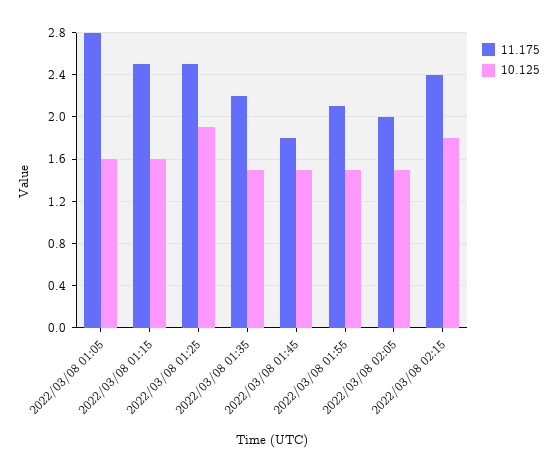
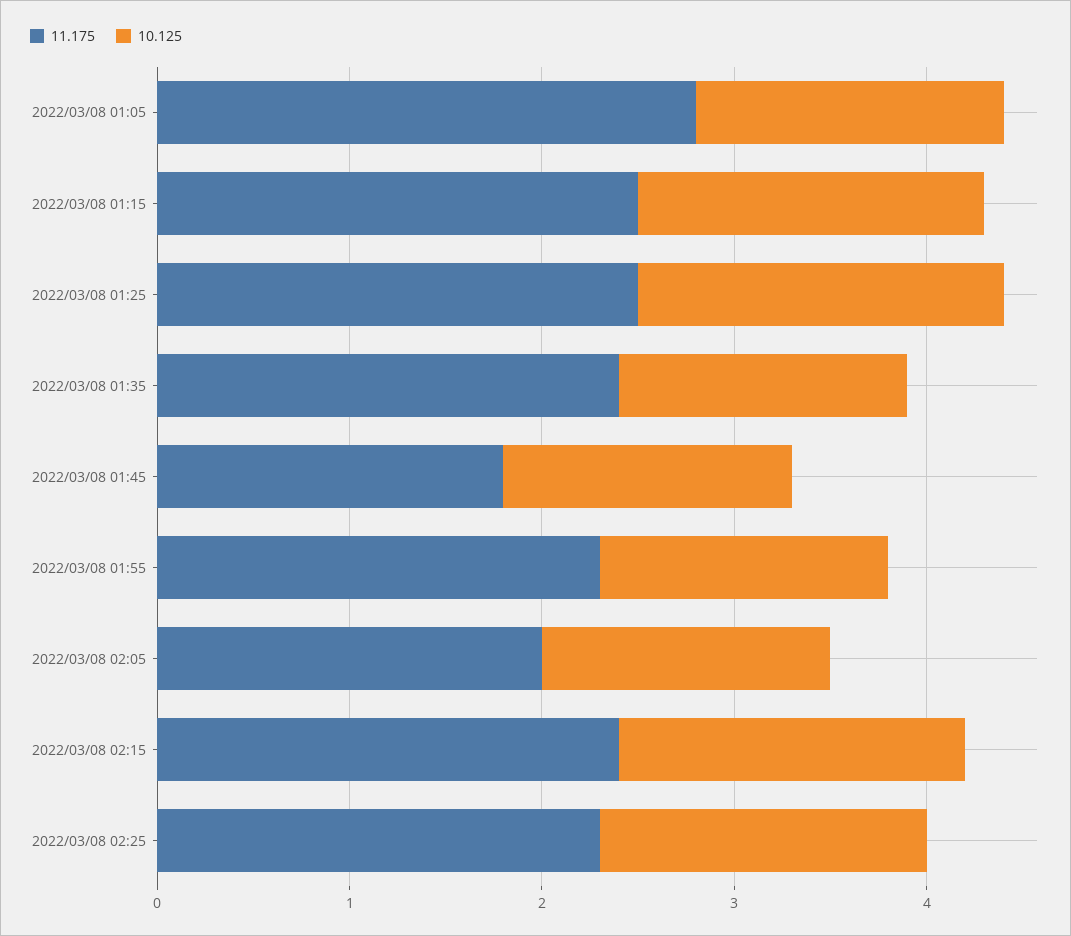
10.125, 2022/03/08 01:15: 1.6 -> 1.8
11.175, 2022/03/08 01:35: 2.2 -> 2.4
11.175, 2022/03/08 01:55: 2.1 -> 2.3
11.175, 2022/03/08 02:25: none -> 2.3
10.125, 2022/03/08 02:25: none -> 1.7

